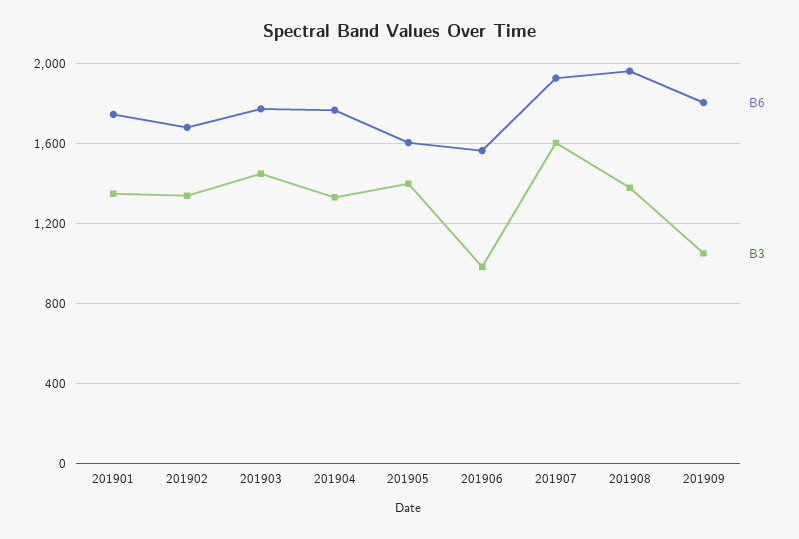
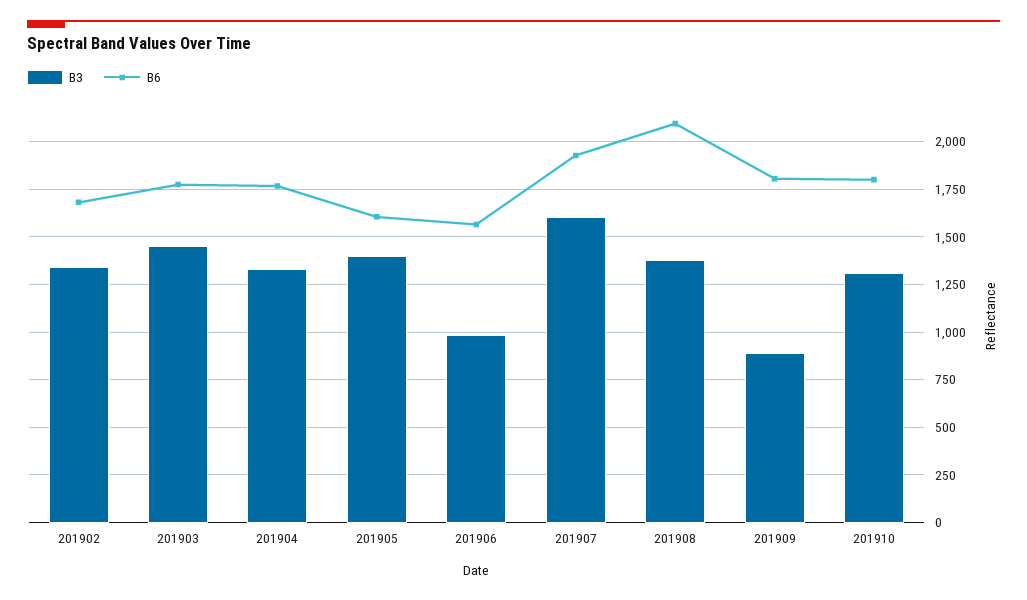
B6, 201901: 1750 -> none
B3, 201901: 1350 -> none
B6, 201908: 1950 -> 2100
B3, 201909: 1050 -> 900
B3, 201910: none -> 1300
B6, 201910: none -> 1800

